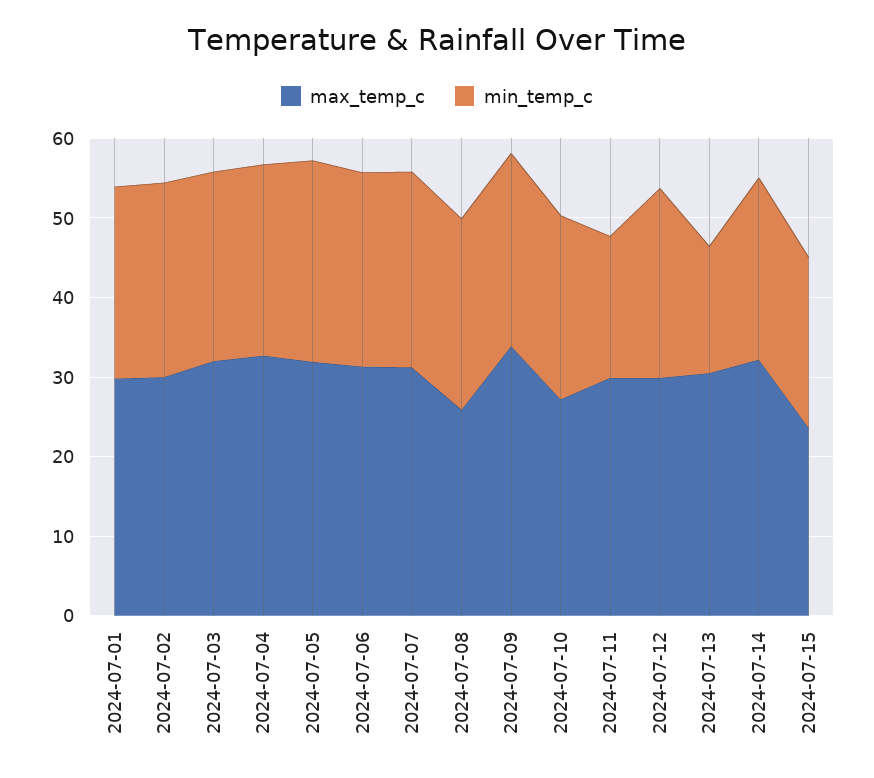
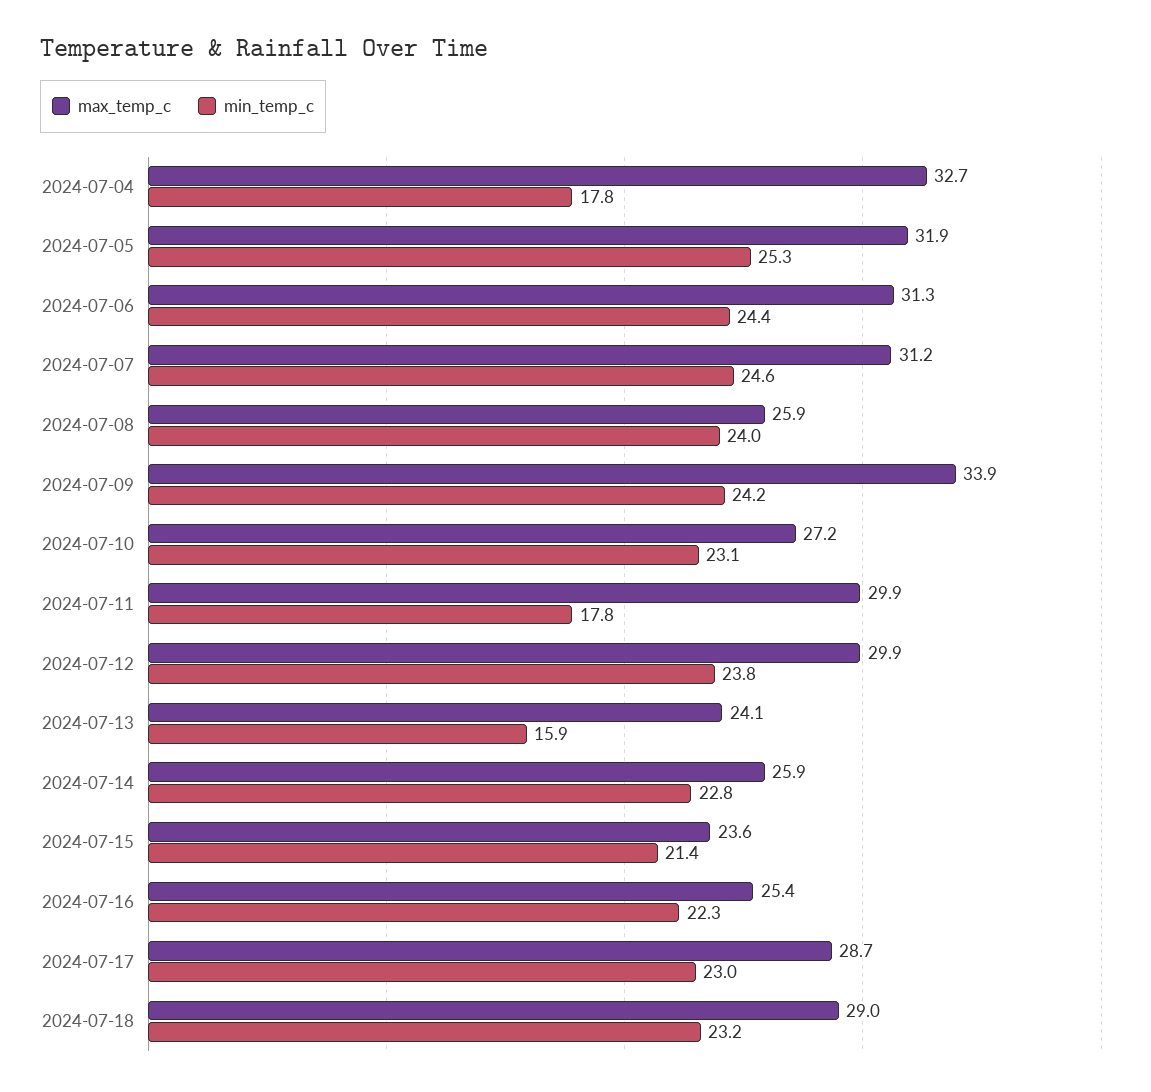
max_temp_c, 2024-07-01: 30 -> none
min_temp_c, 2024-07-01: 24 -> none
max_temp_c, 2024-07-02: 30 -> none
min_temp_c, 2024-07-02: 24 -> none
max_temp_c, 2024-07-03: 32 -> none
min_temp_c, 2024-07-03: 24 -> none
min_temp_c, 2024-07-04: 24 -> 17.8
max_temp_c, 2024-07-13: 30 -> 24.1
max_temp_c, 2024-07-14: 32 -> 25.9
max_temp_c, 2024-07-16: none -> 25.4
min_temp_c, 2024-07-16: none -> 22.3
max_temp_c, 2024-07-17: none -> 28.7
min_temp_c, 2024-07-17: none -> 23
max_temp_c, 2024-07-18: none -> 29
min_temp_c, 2024-07-18: none -> 23.2

